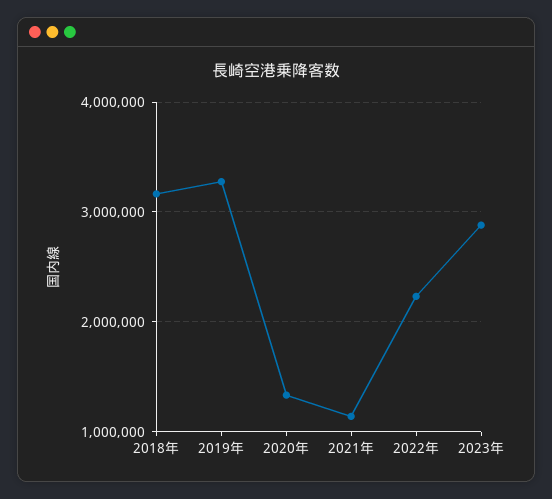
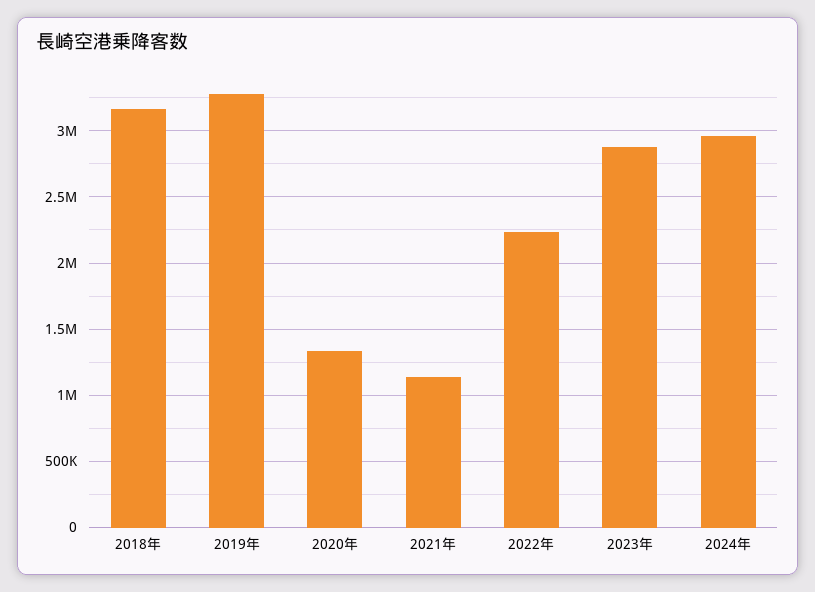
2024年: none -> 2950000

